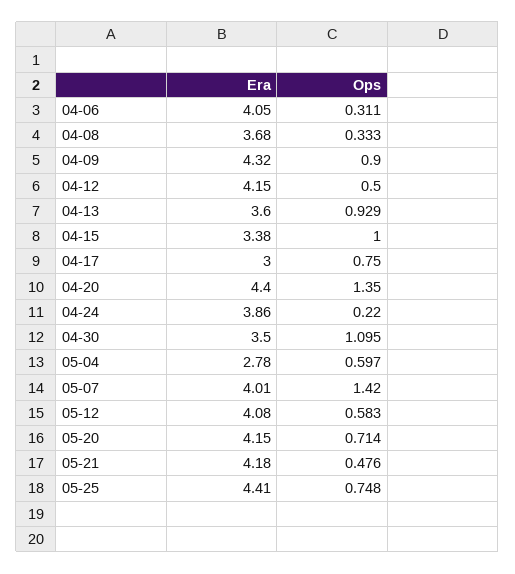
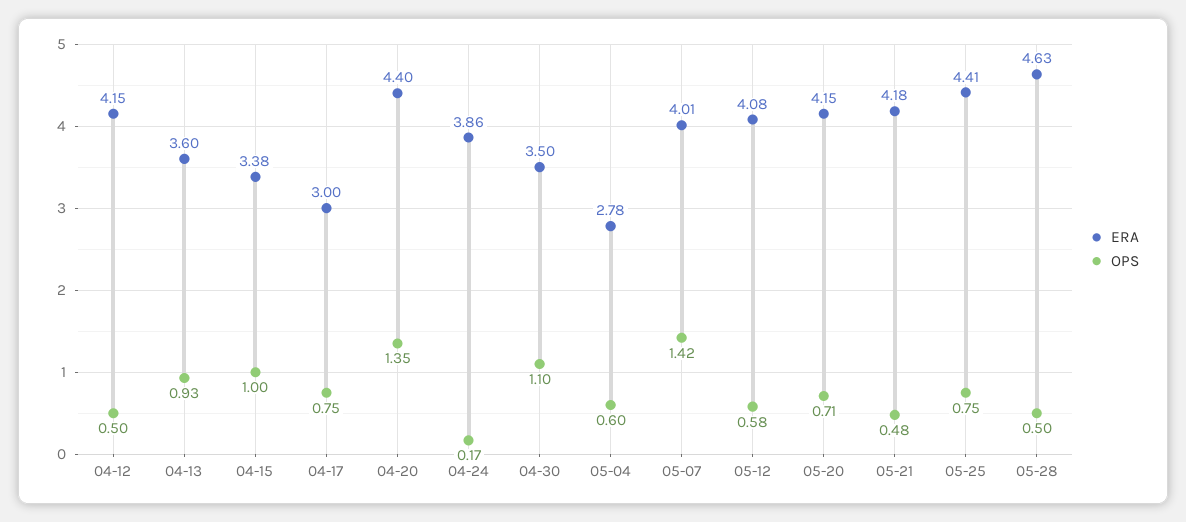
Era, 04-06: 4.05 -> none
Ops, 04-06: 0.311 -> none
Era, 04-08: 3.68 -> none
Ops, 04-08: 0.333 -> none
Era, 04-09: 4.32 -> none
Ops, 04-09: 0.9 -> none
Ops, 04-24: 0.22 -> 0.17
Era, 05-28: none -> 4.63
Ops, 05-28: none -> 0.5

